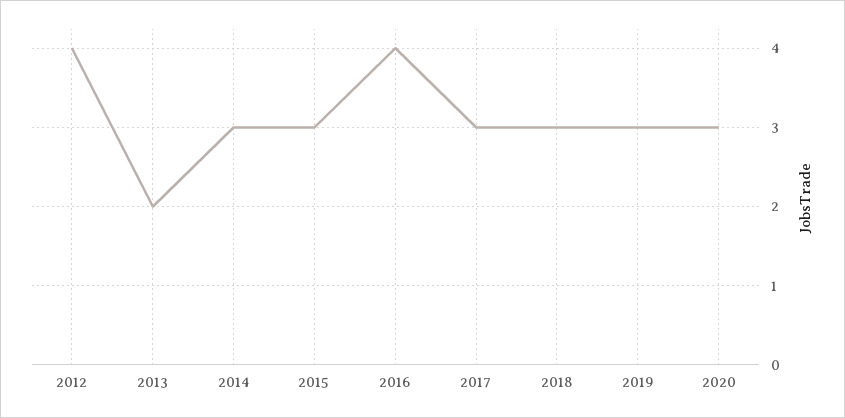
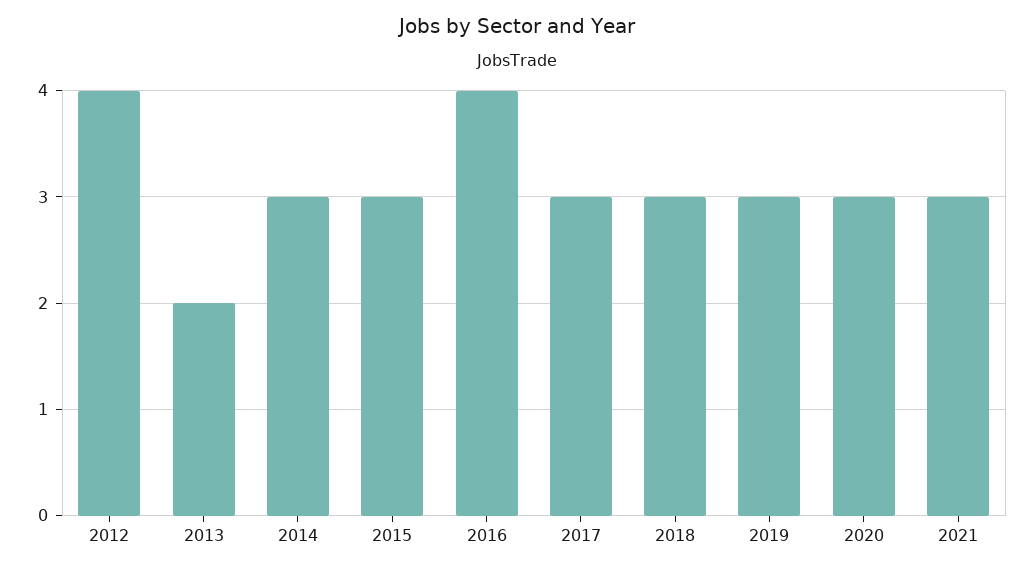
2021: none -> 3

